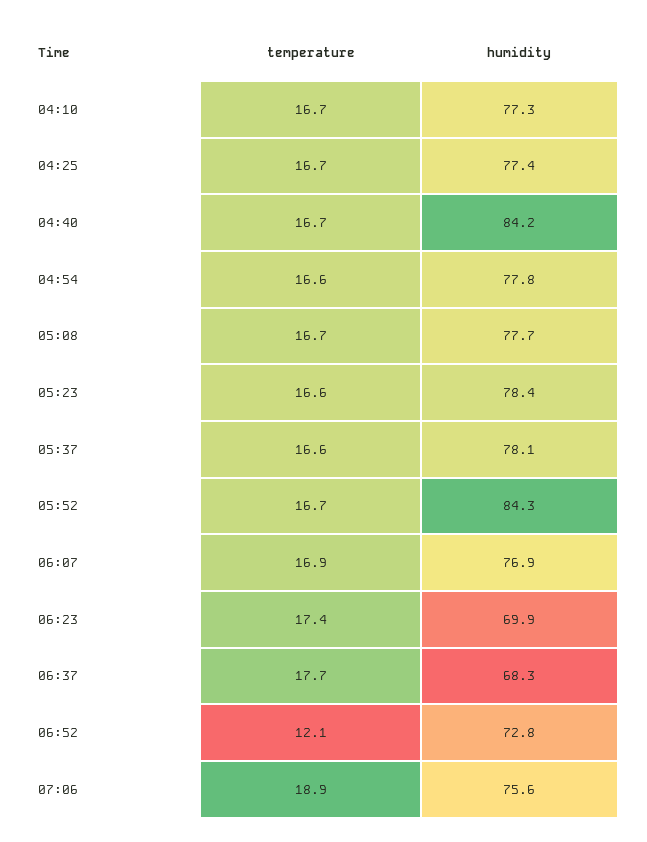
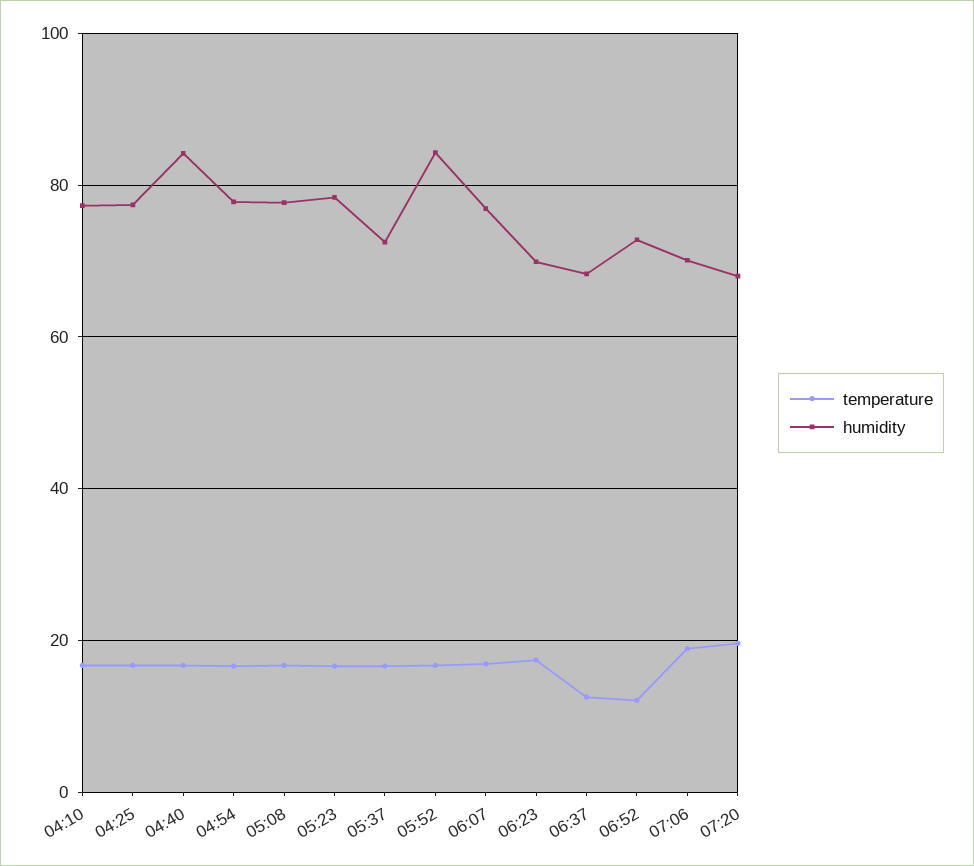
humidity, 05:37: 78.1 -> 72
temperature, 06:37: 17.7 -> 12
humidity, 07:06: 75.6 -> 70
temperature, 07:20: none -> 20
humidity, 07:20: none -> 68

